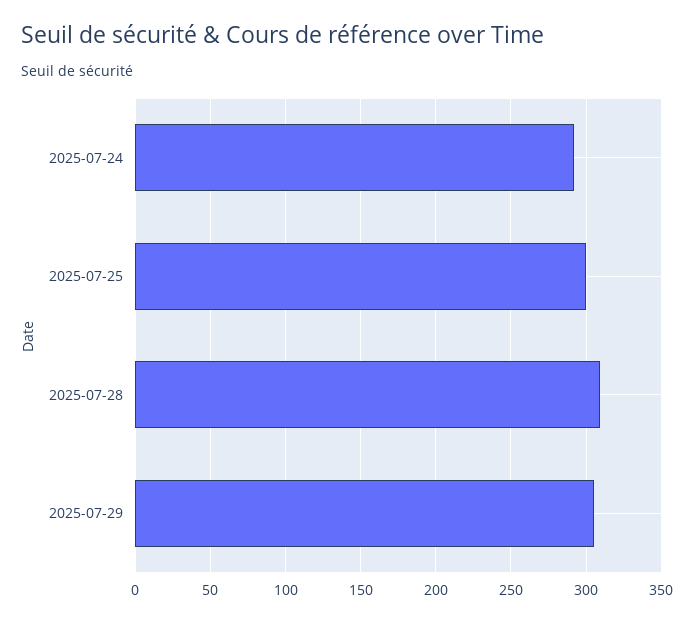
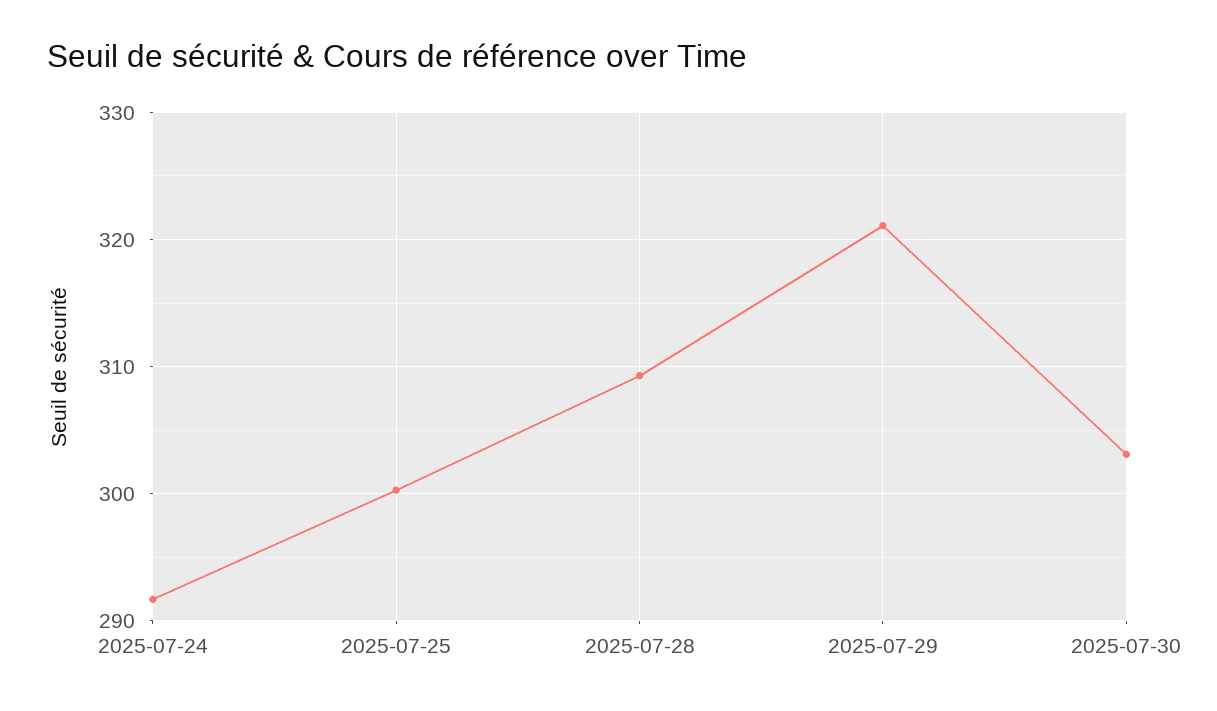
2025-07-29: 305 -> 321
2025-07-30: none -> 303

